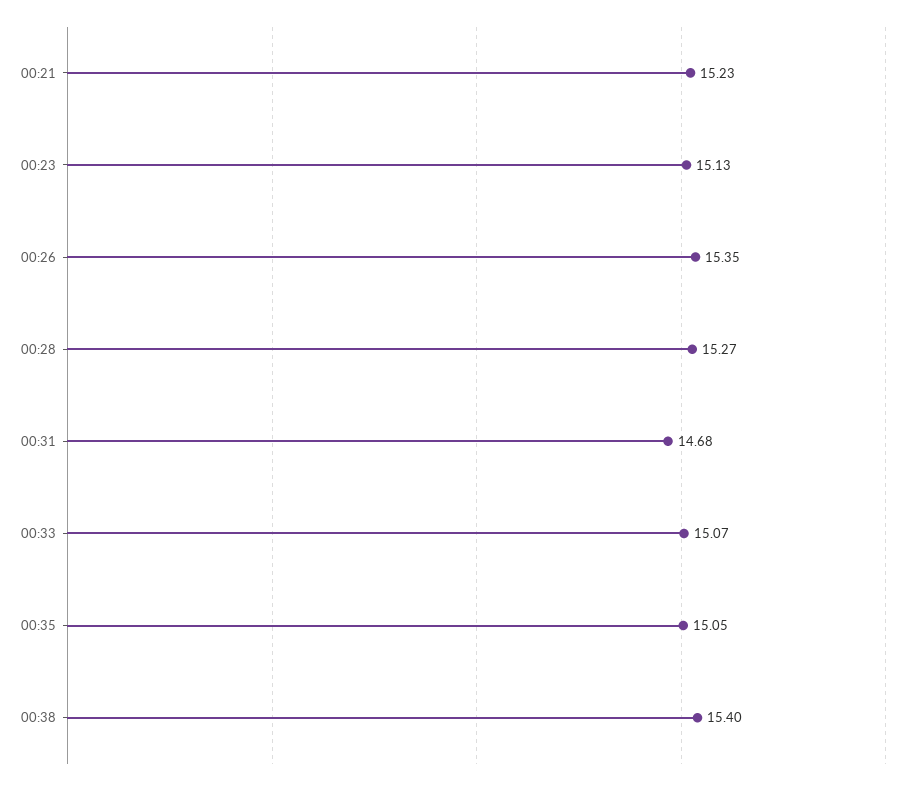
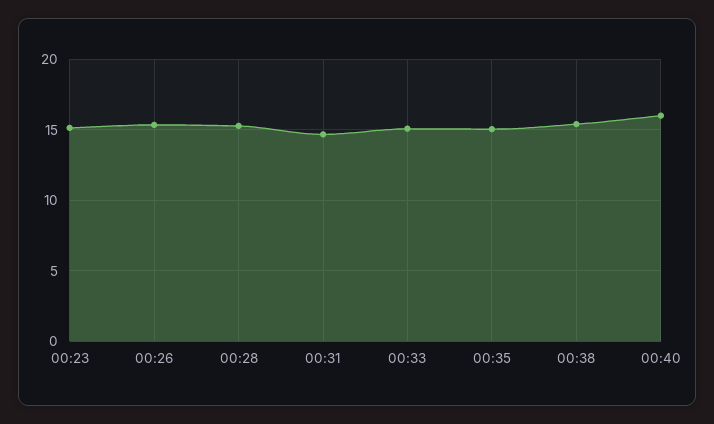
00:21: 15.23 -> none
00:40: none -> 16

